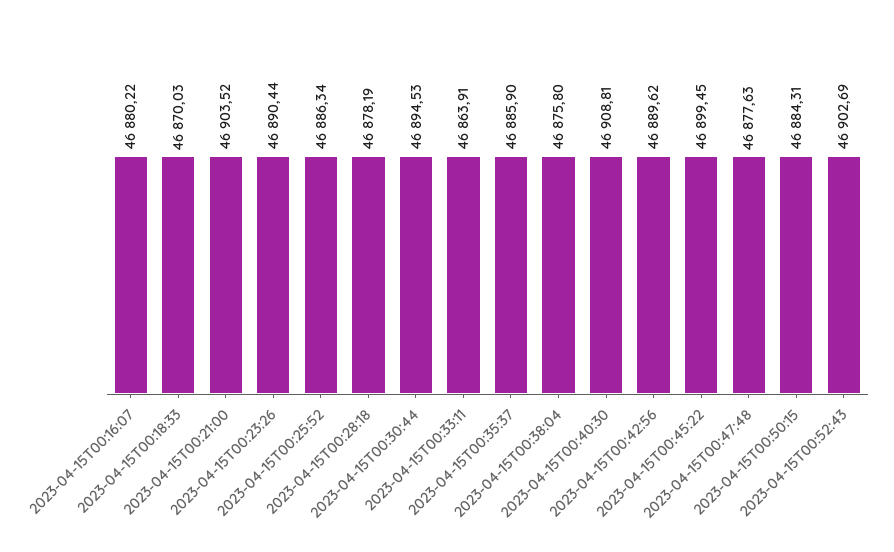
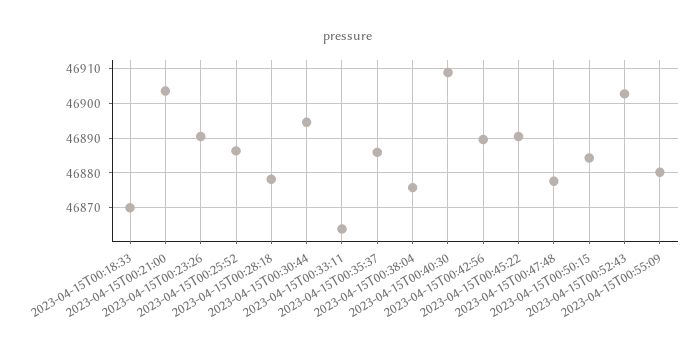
2023-04-15T00:16:07: 46880.22 -> none
2023-04-15T00:45:22: 46899.45 -> 46890
2023-04-15T00:55:09: none -> 46880

